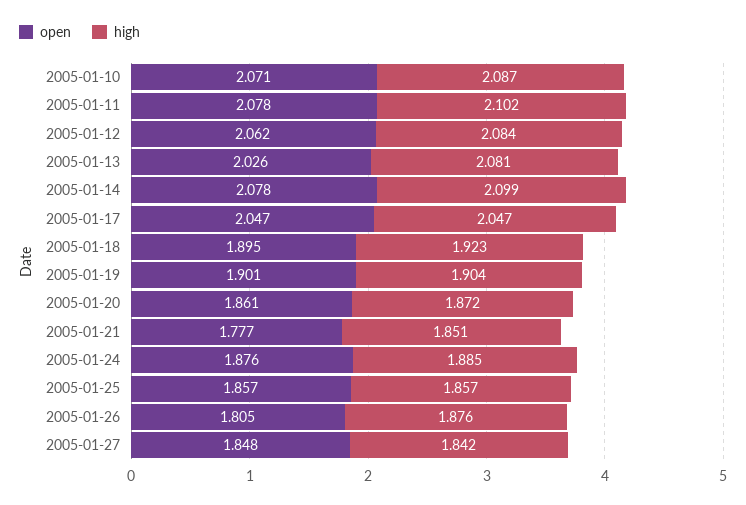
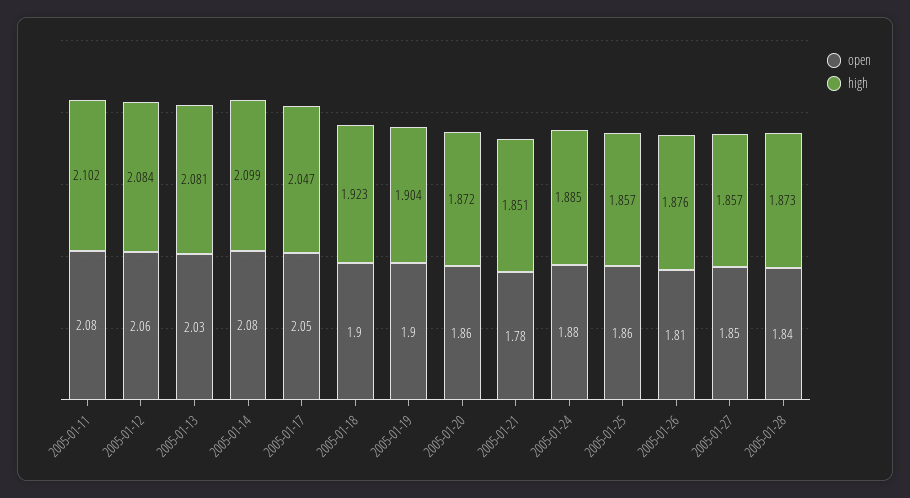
open, 2005-01-10: 2.071 -> none
high, 2005-01-10: 2.087 -> none
high, 2005-01-27: 1.842 -> 1.857
open, 2005-01-28: none -> 1.84
high, 2005-01-28: none -> 1.873

